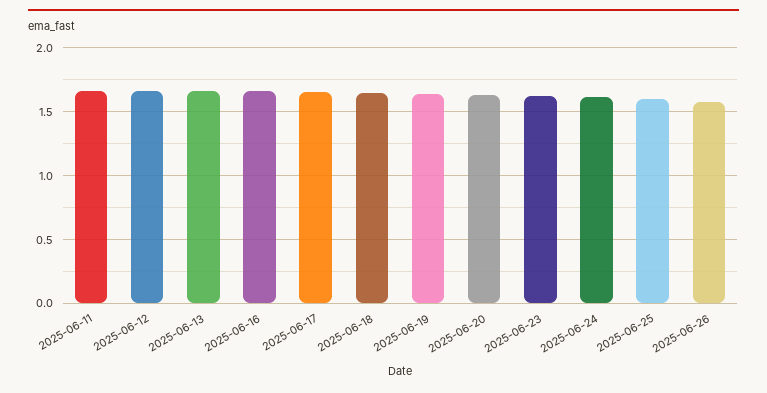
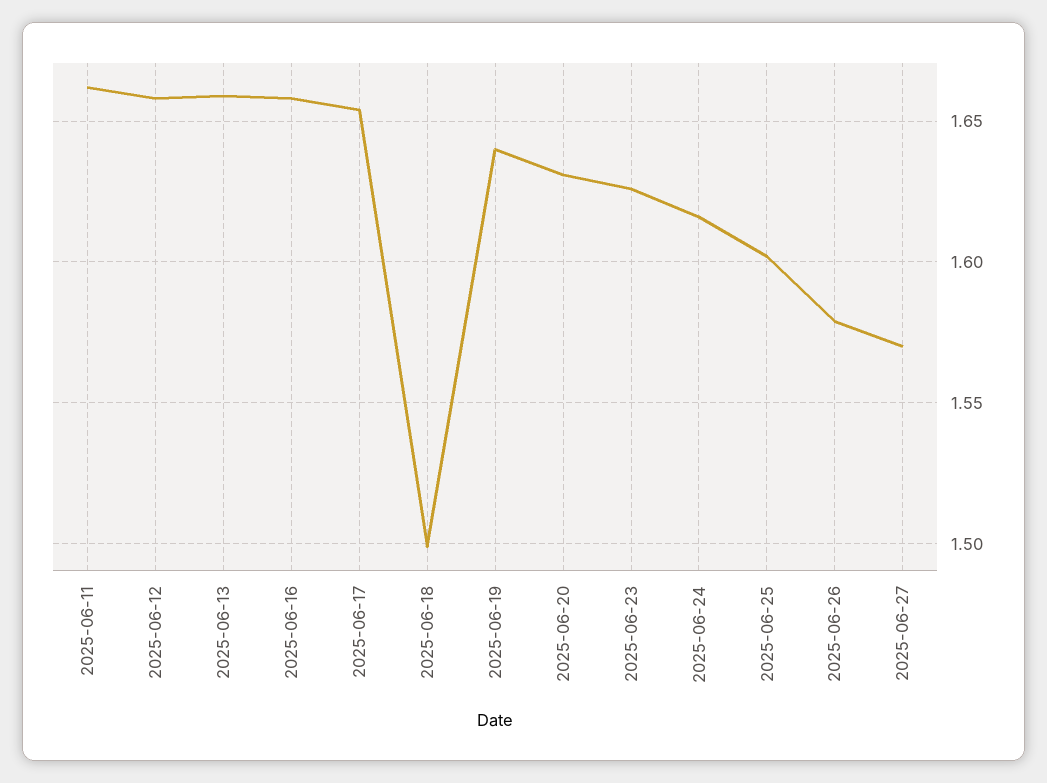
2025-06-18: 1.65 -> 1.5
2025-06-27: none -> 1.57

